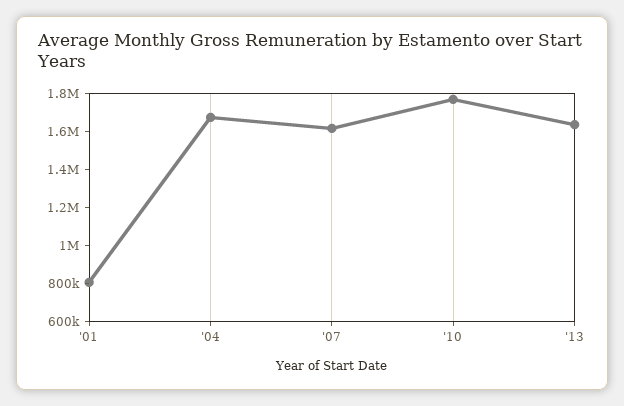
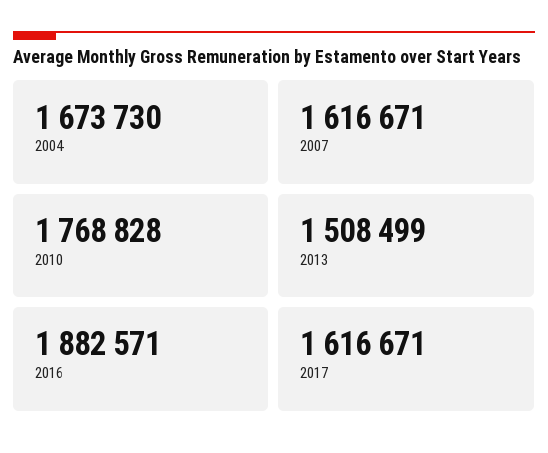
'01: 800000 -> none
'13: 1650000 -> 1508499
2016: none -> 1882571
2017: none -> 1616671

